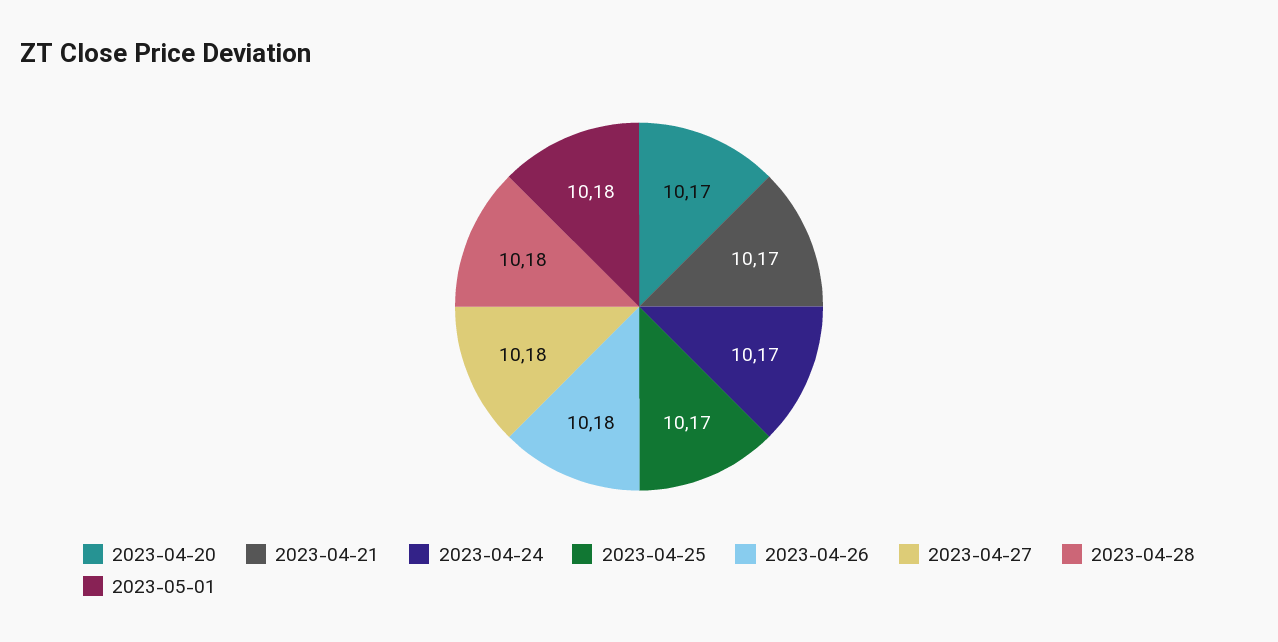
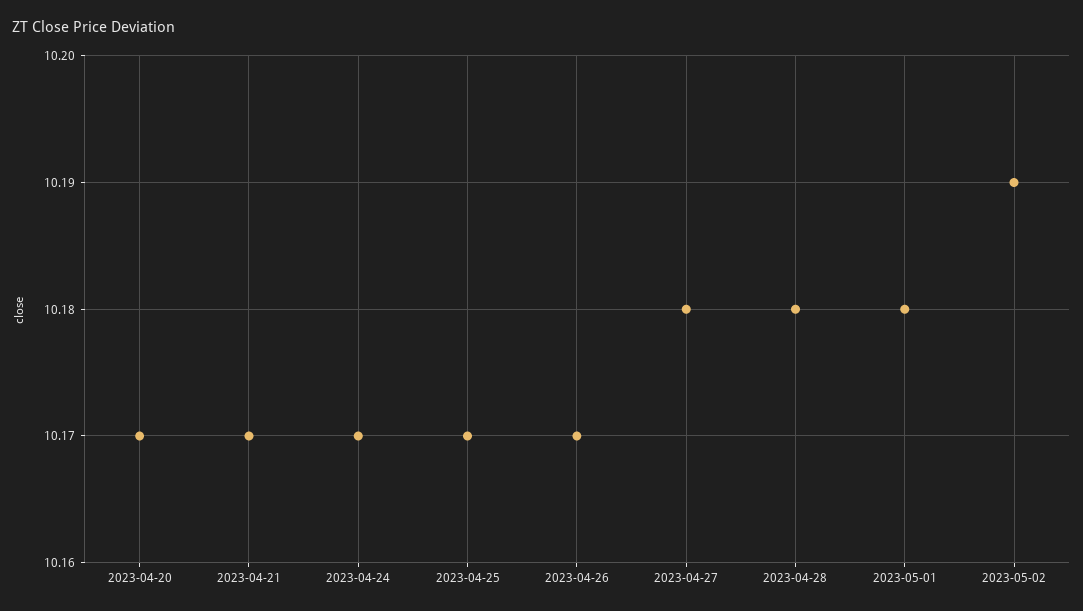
2023-04-26: 10.18 -> 10.17
2023-05-02: none -> 10.19

